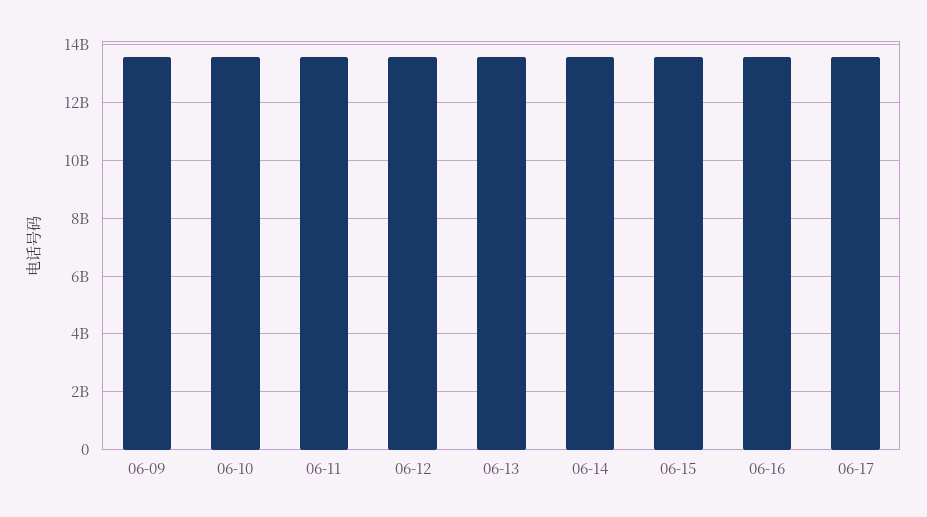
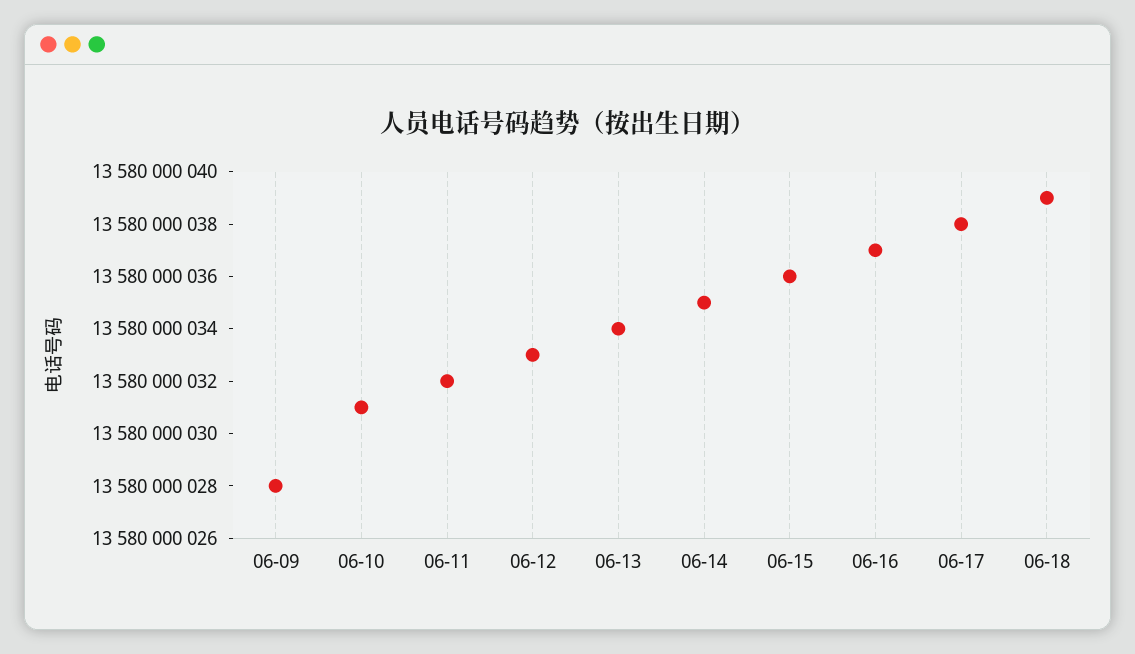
06-18: none -> 13580000039

